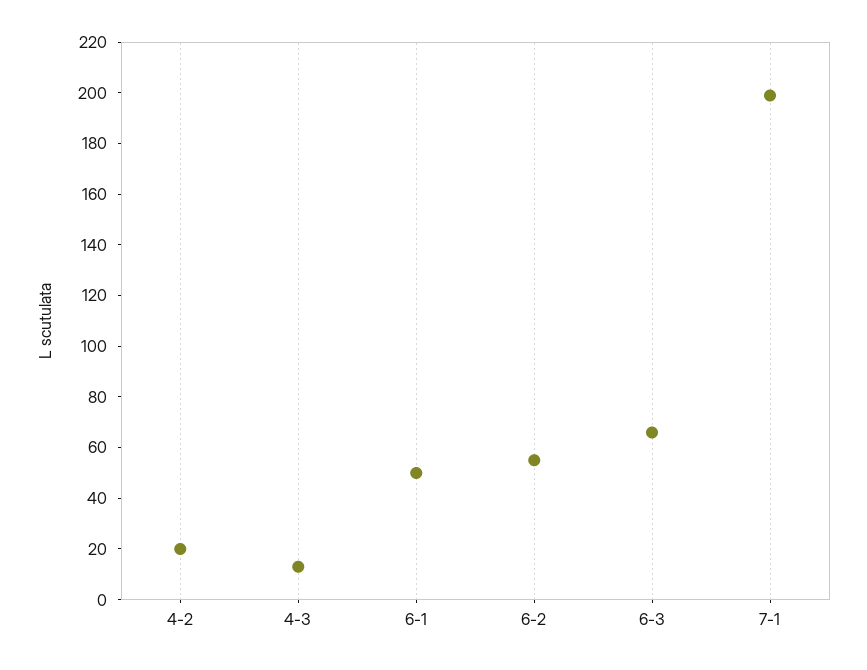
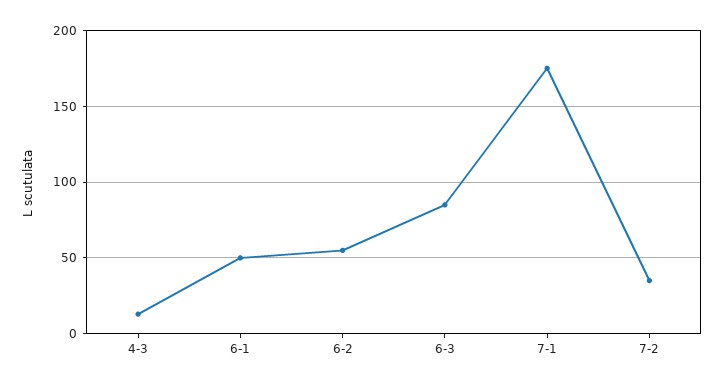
4-2: 20 -> none
6-3: 65 -> 85
7-1: 200 -> 175
7-2: none -> 35

